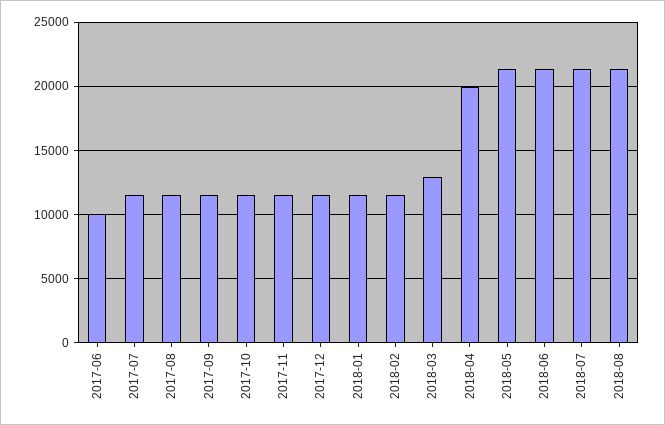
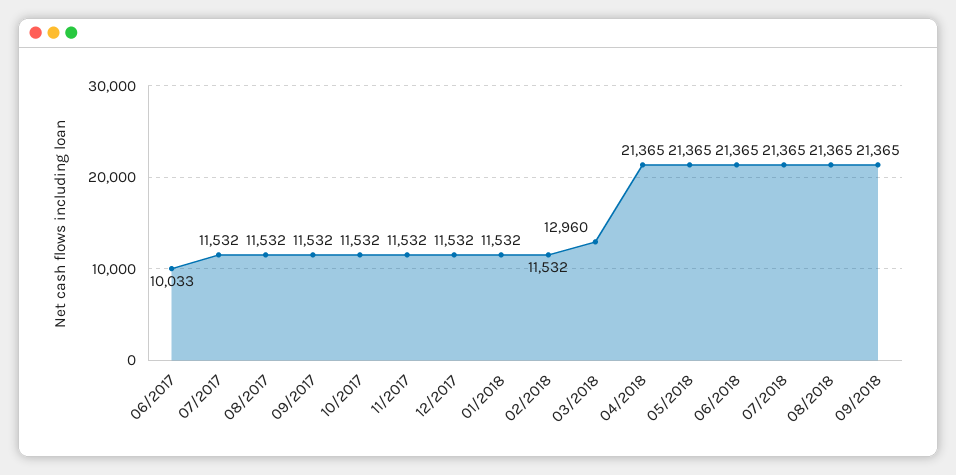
2018-04: 20000 -> 21365
09/2018: none -> 21365

